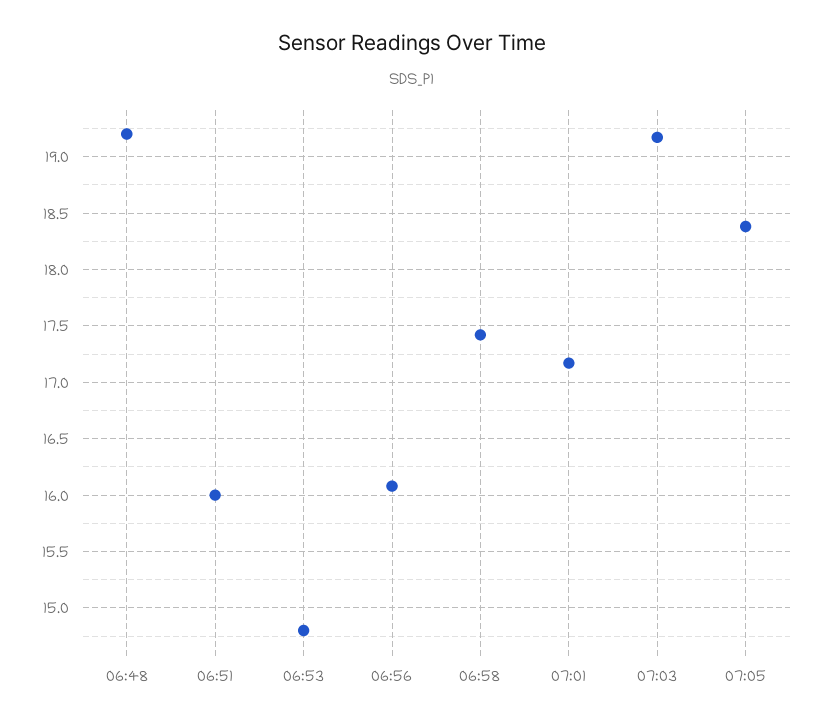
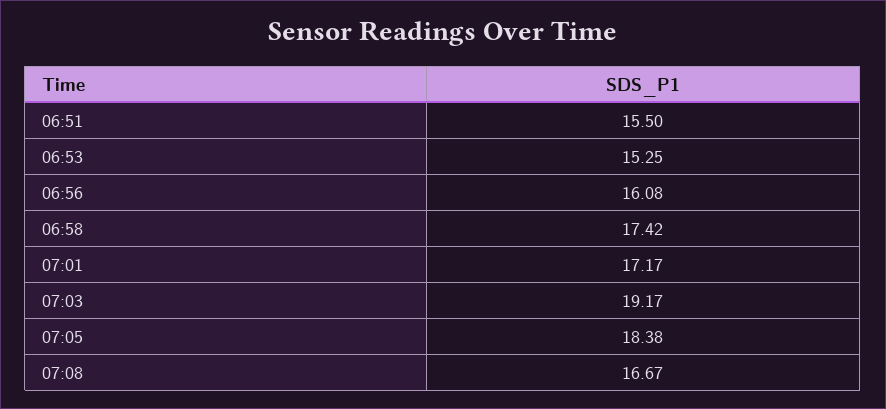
06:48: 19.2 -> none
06:51: 16 -> 15.5
06:53: 14.8 -> 15.25
07:08: none -> 16.67

